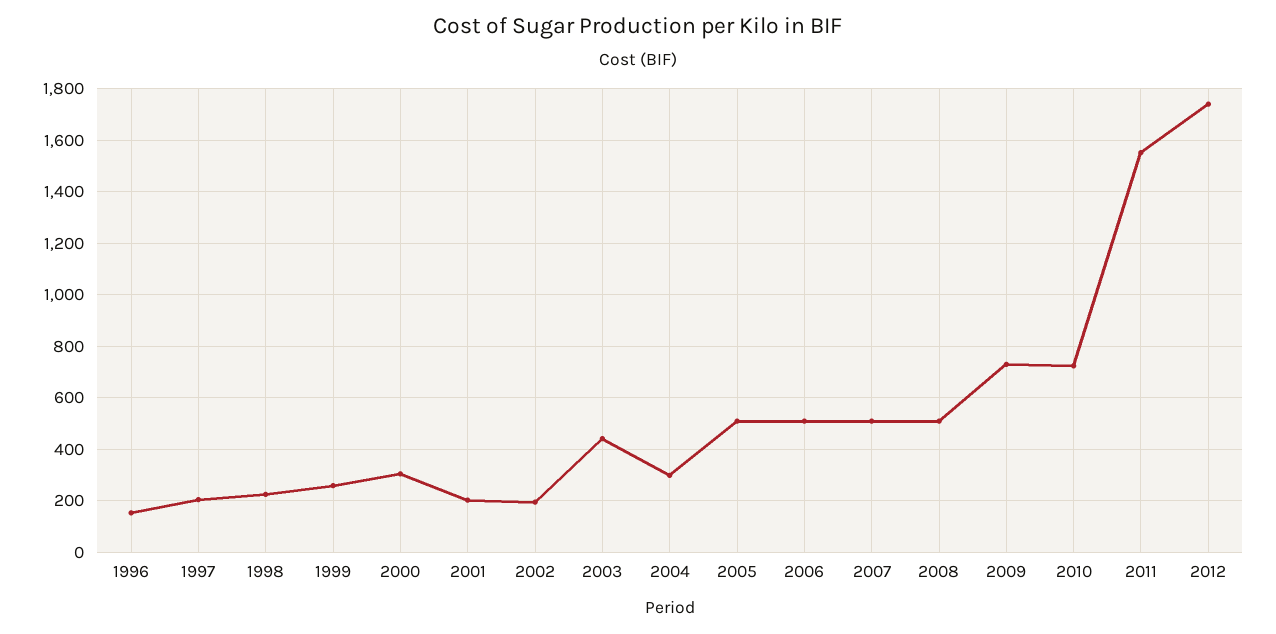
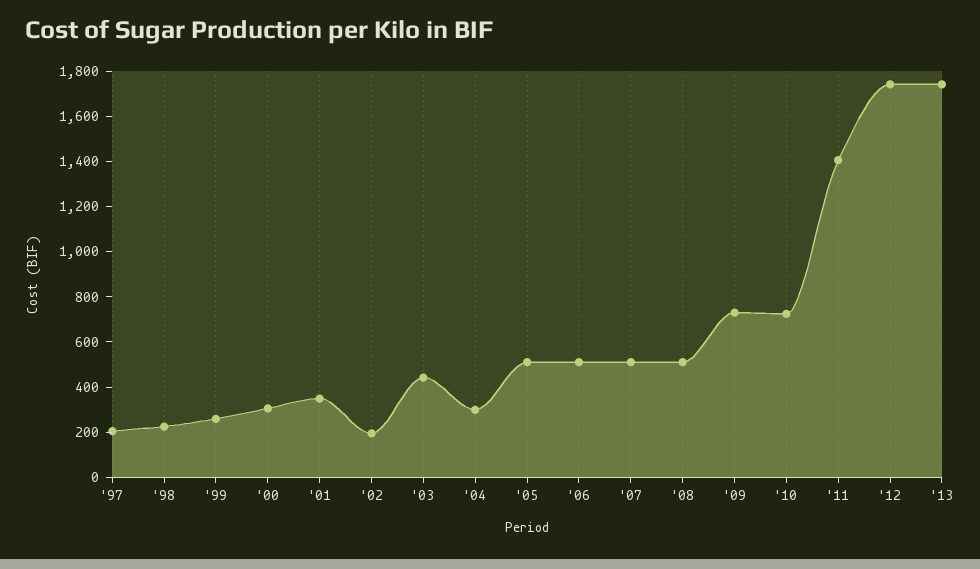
1996: 150 -> none
2001: 200 -> 350
2011: 1550 -> 1400
'13: none -> 1750

